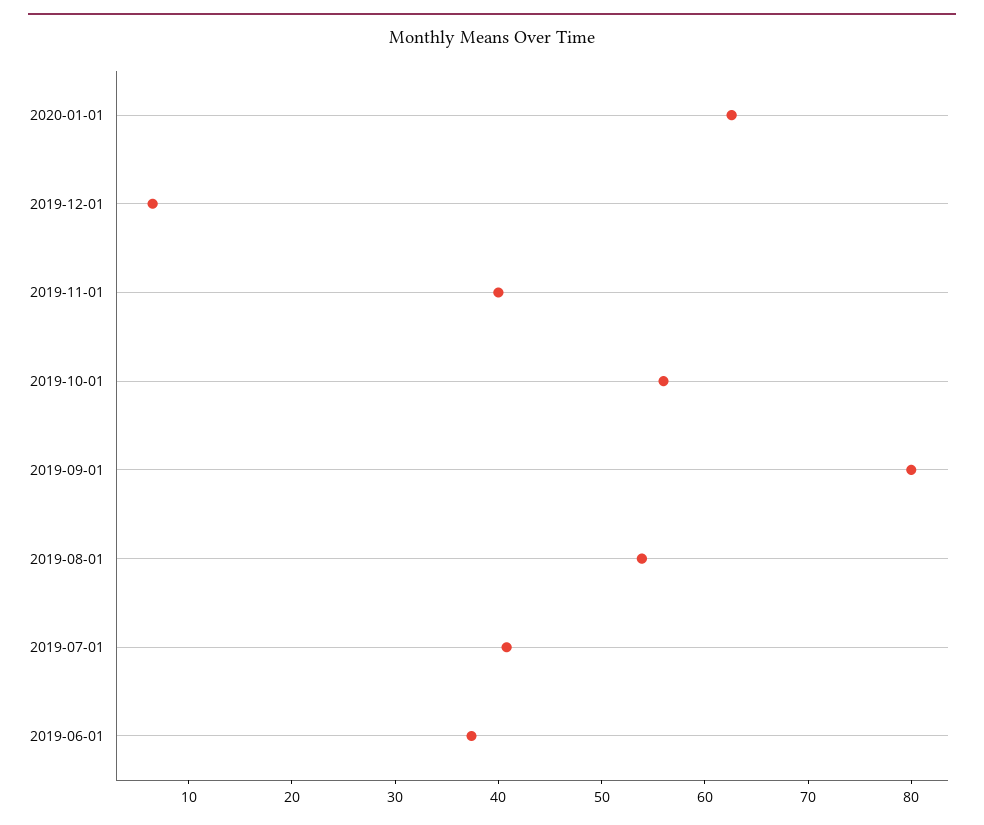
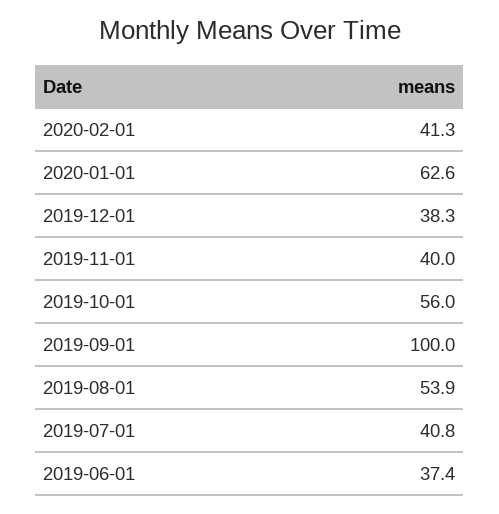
2019-12-01: 6 -> 38.3
2019-09-01: 80 -> 100
2020-02-01: none -> 41.3

